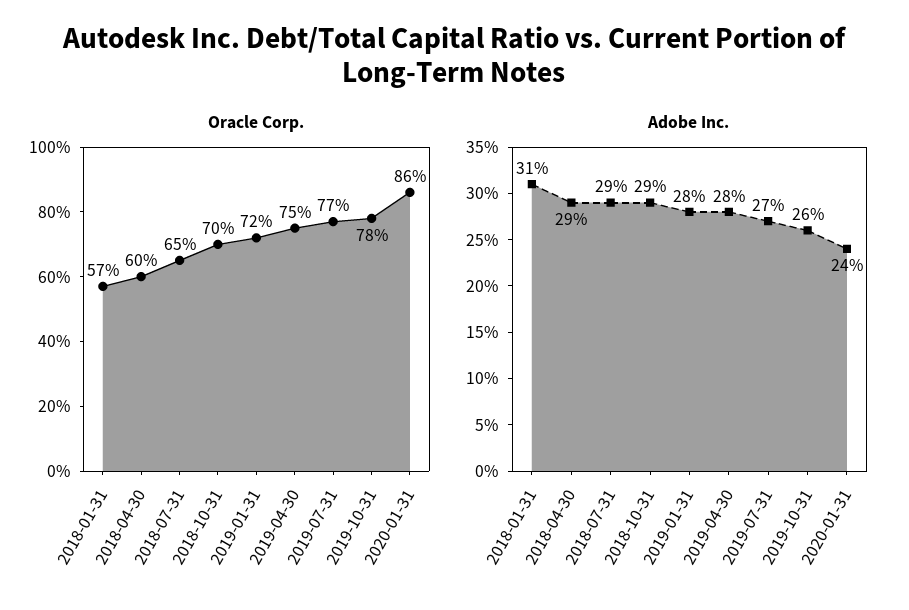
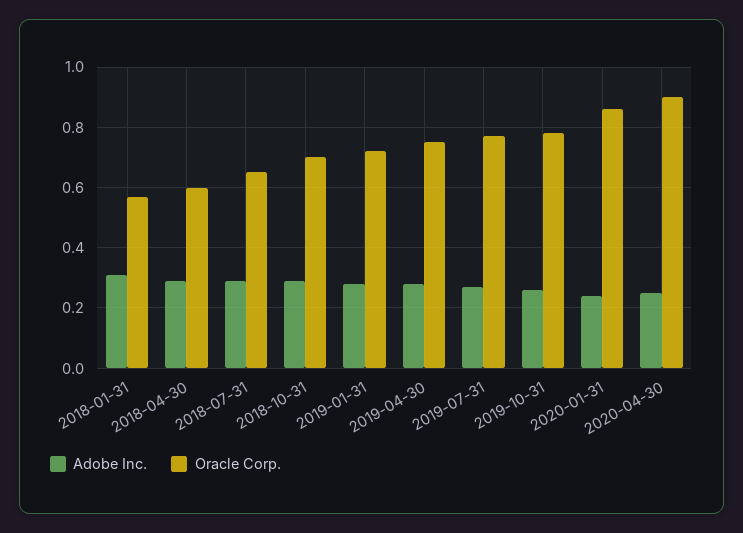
Adobe Inc., 2020-04-30: none -> 0.25
Oracle Corp., 2020-04-30: none -> 0.9

